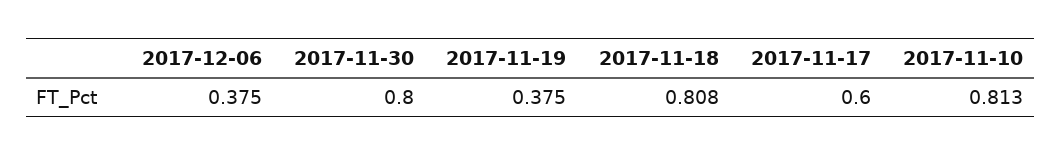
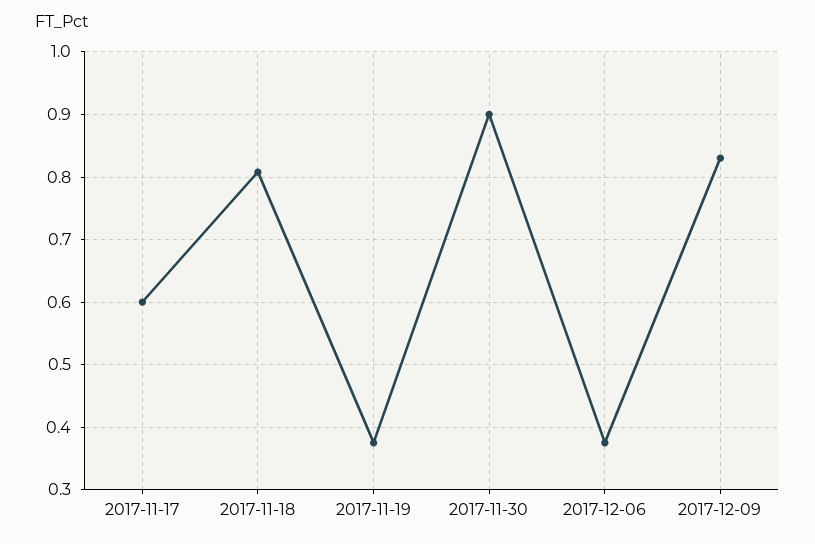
2017-11-30: 0.8 -> 0.9
2017-11-10: 0.813 -> none
2017-12-09: none -> 0.83

